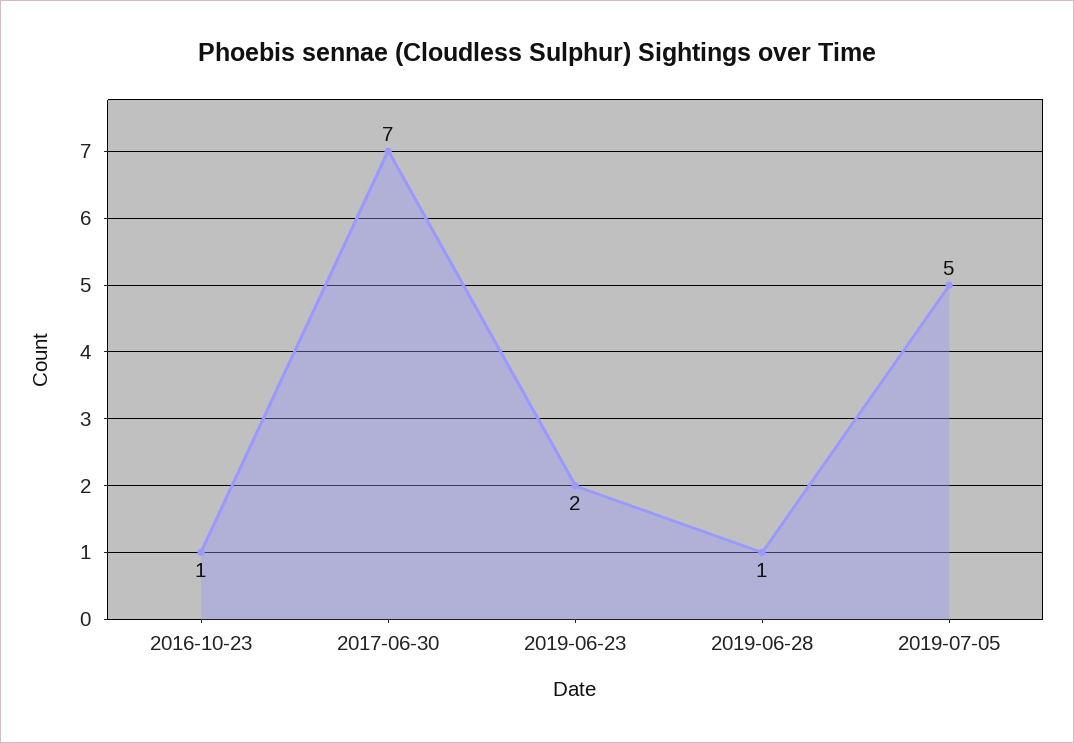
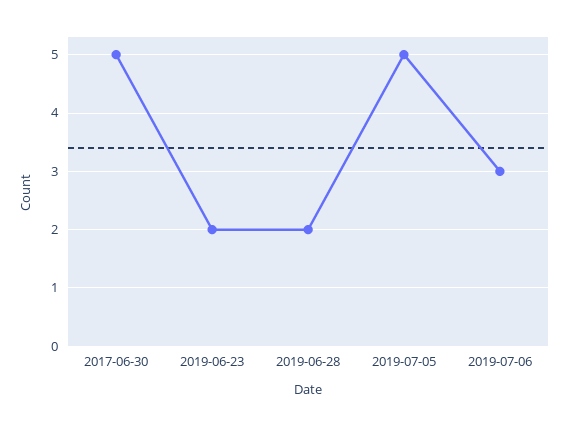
2016-10-23: 1 -> none
2017-06-30: 7 -> 5
2019-06-28: 1 -> 2
2019-07-06: none -> 3

